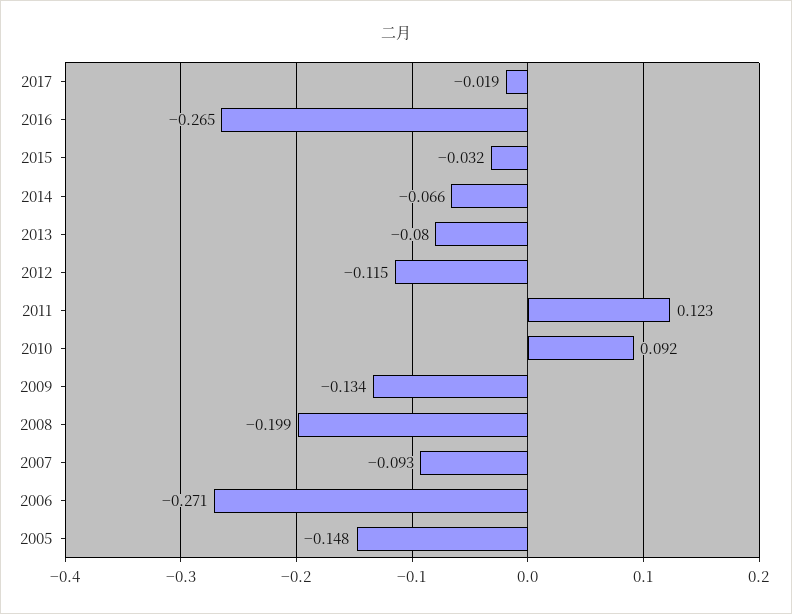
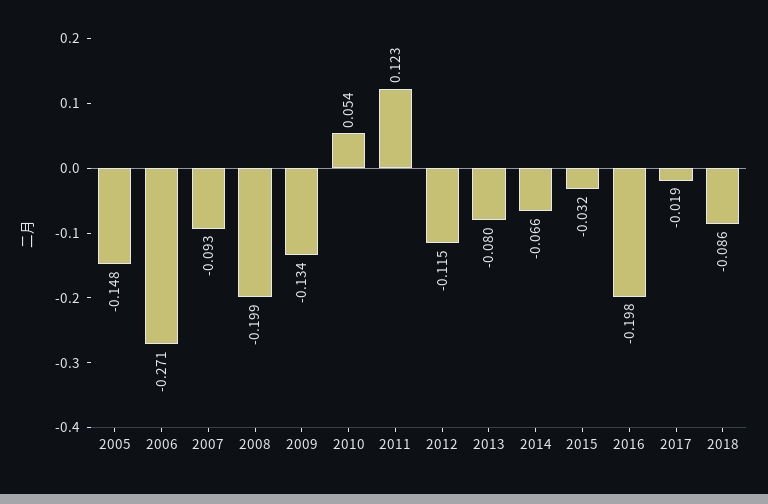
2016: -0.265 -> -0.198
2010: 0.092 -> 0.054
2018: none -> -0.086

